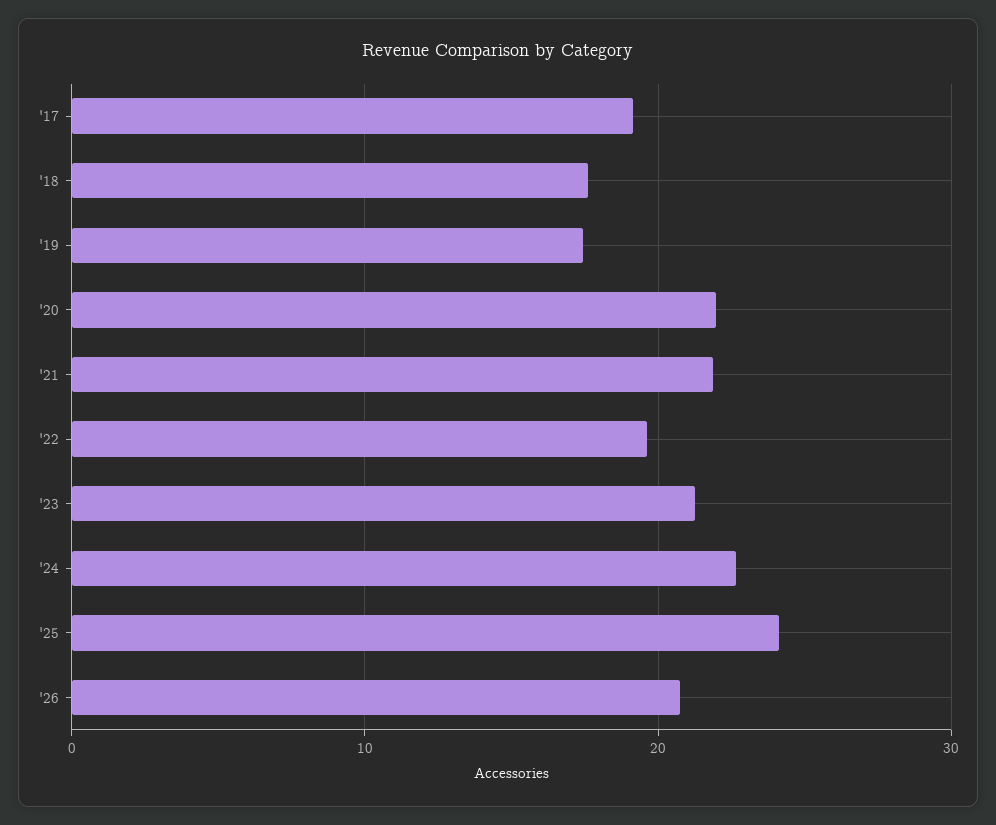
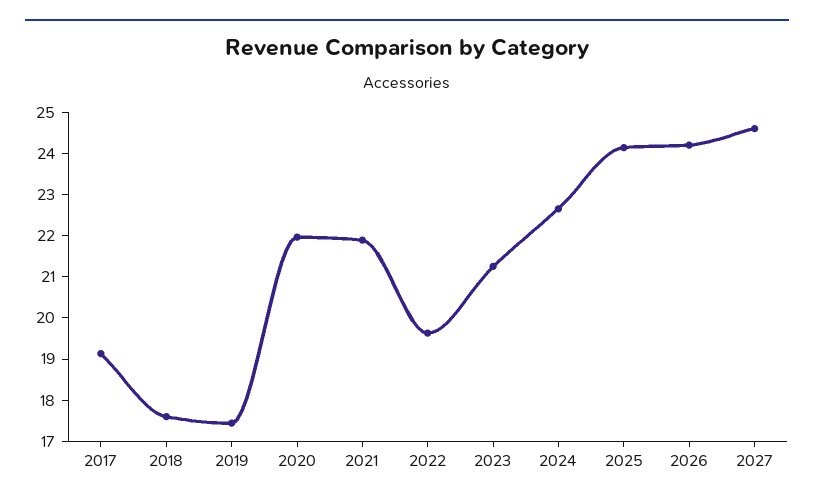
'26: 21 -> 24.2
2027: none -> 24.6

